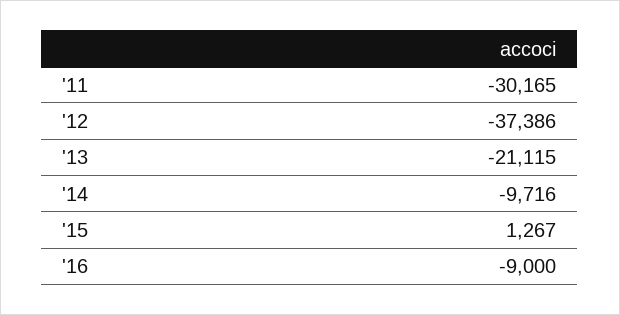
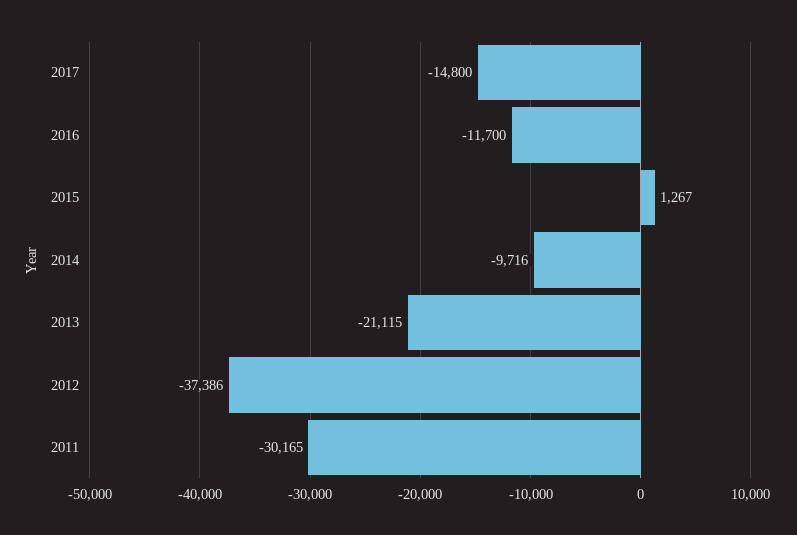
'16: -9000 -> -11700
2017: none -> -14800

